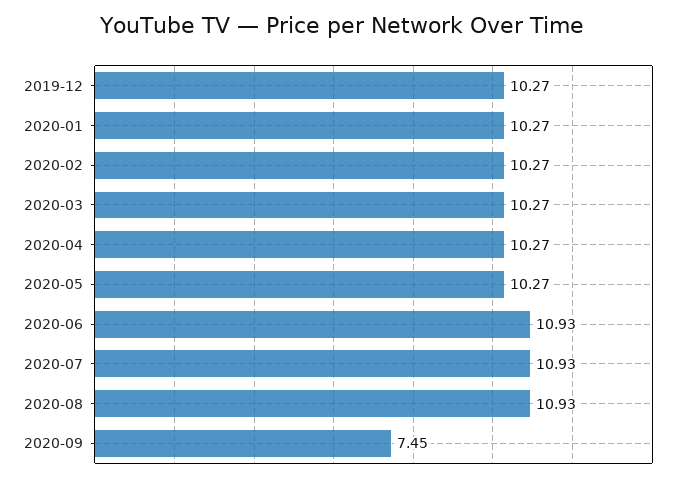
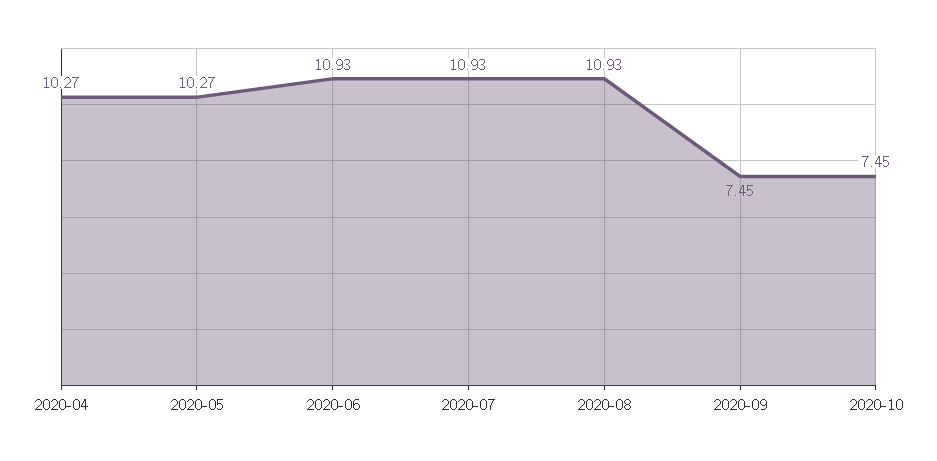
2019-12: 10.27 -> none
2020-01: 10.27 -> none
2020-02: 10.27 -> none
2020-03: 10.27 -> none
2020-10: none -> 7.45

